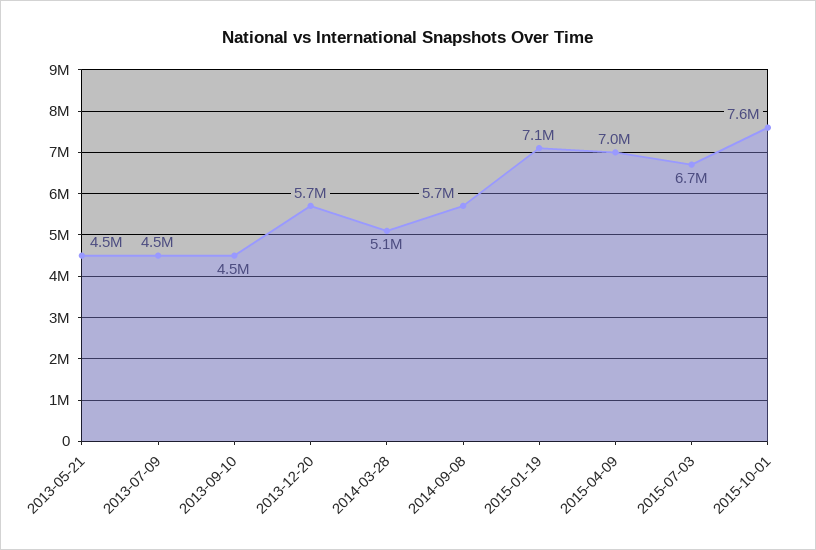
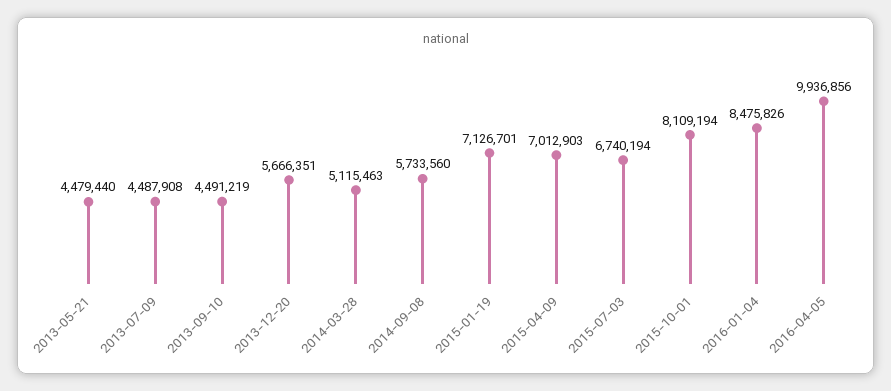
2015-10-01: 7600000 -> 8109194
2016-01-04: none -> 8475826
2016-04-05: none -> 9936856

